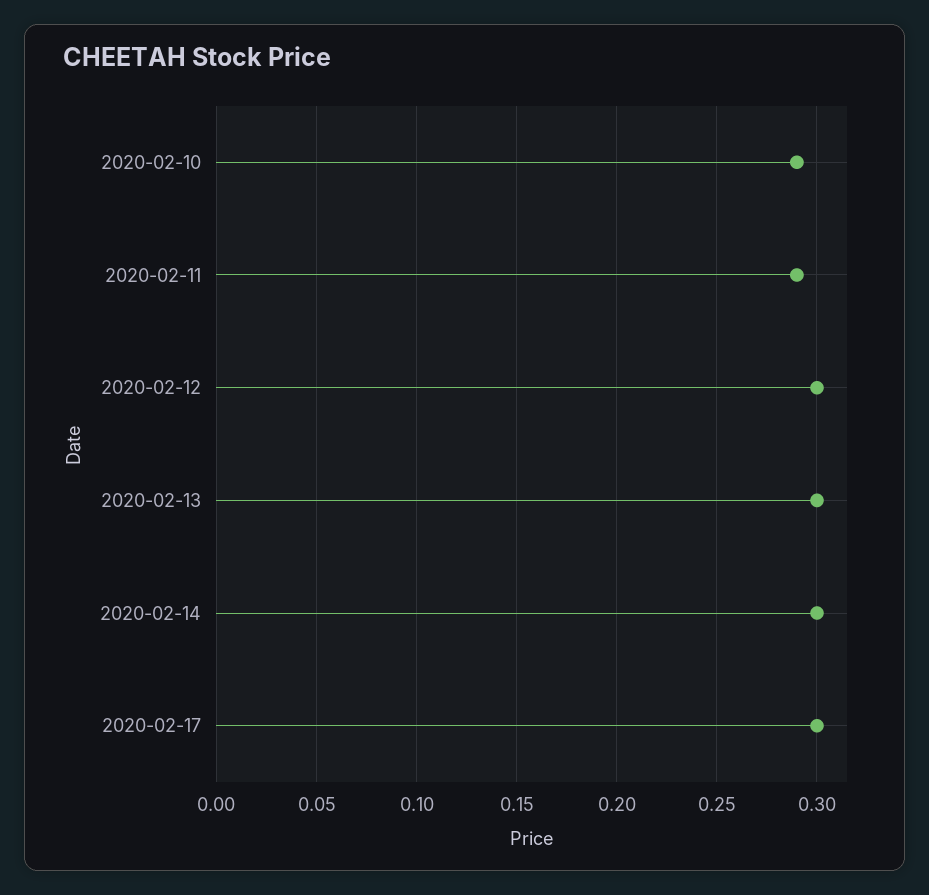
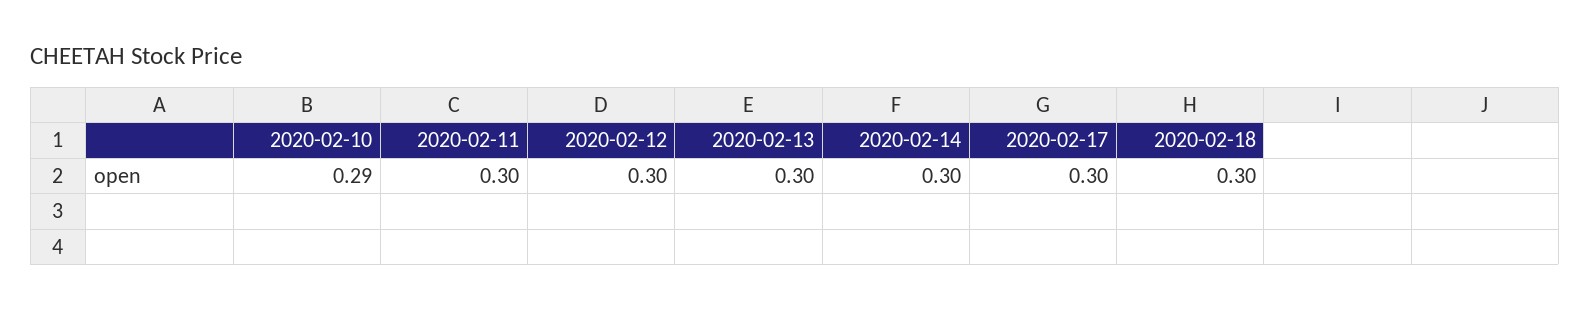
2020-02-11: 0.29 -> 0.3
2020-02-18: none -> 0.3

